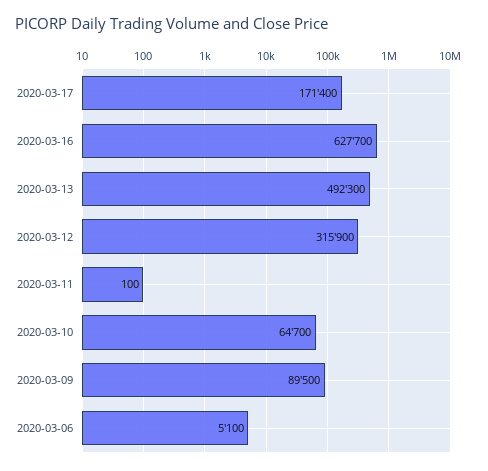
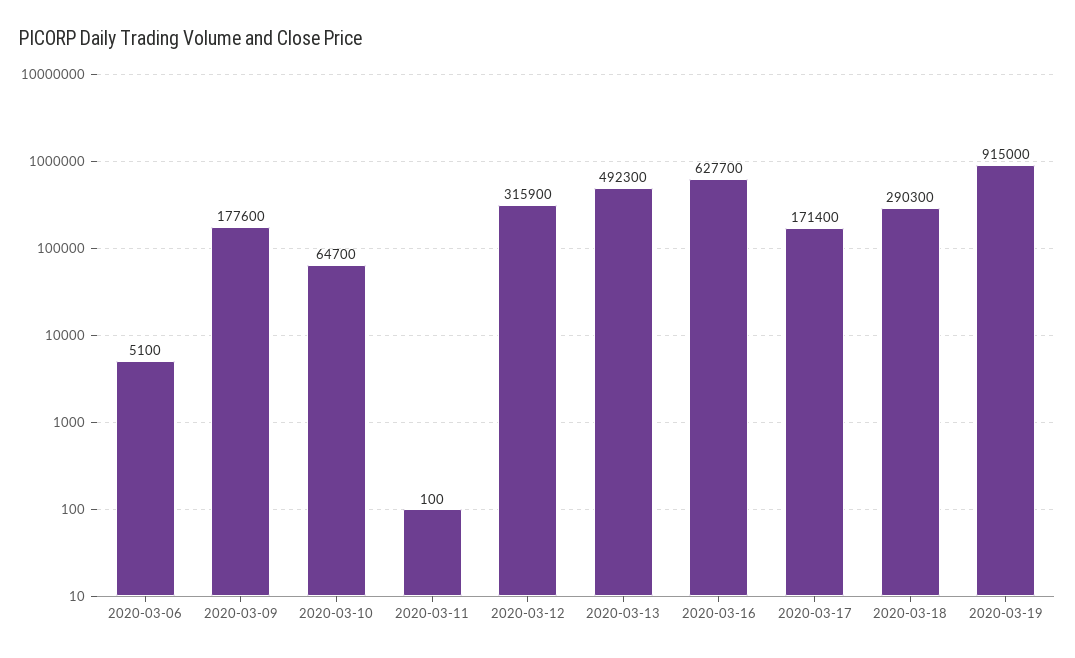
2020-03-09: 89500 -> 177600
2020-03-18: none -> 290300
2020-03-19: none -> 915000

